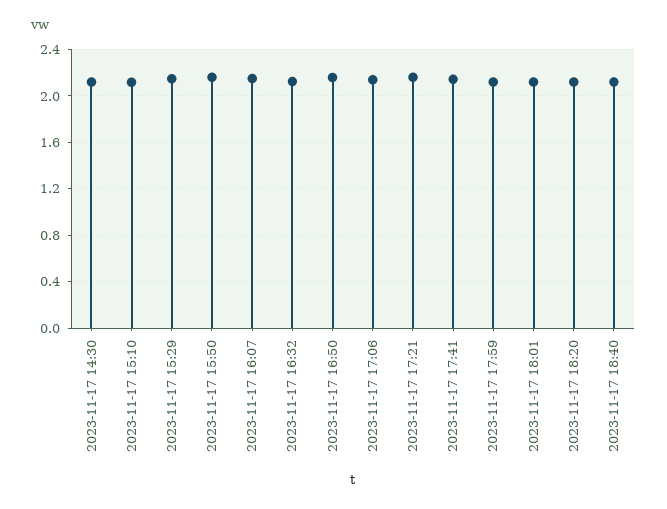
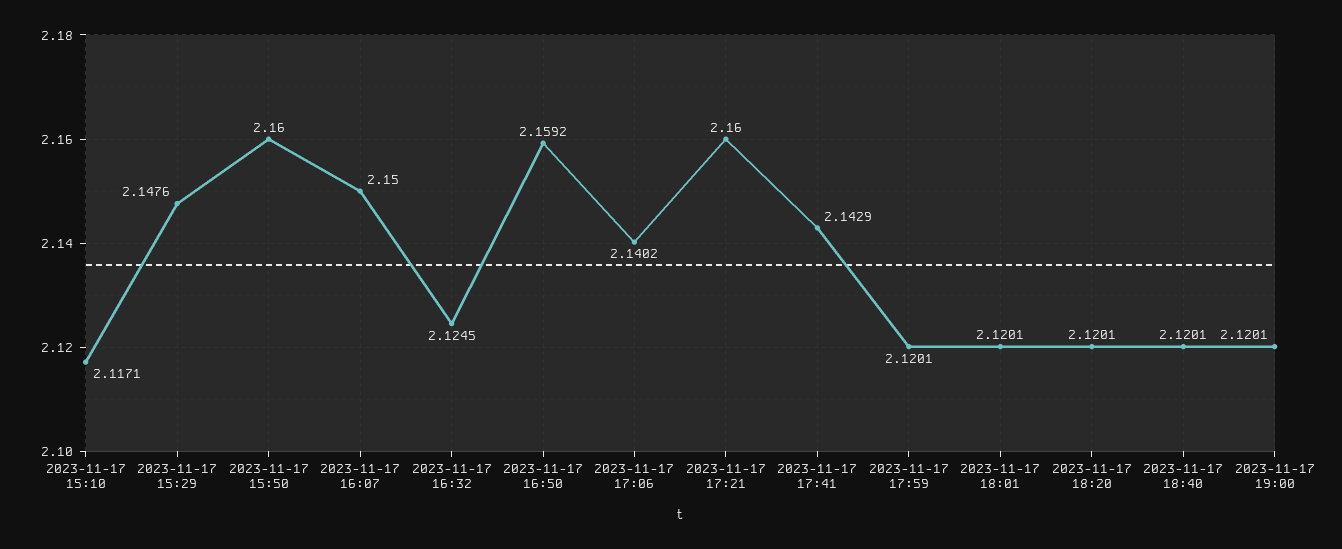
2023-11-17 14:30: 2.1 -> none
2023-11-17 19:00: none -> 2.1201

